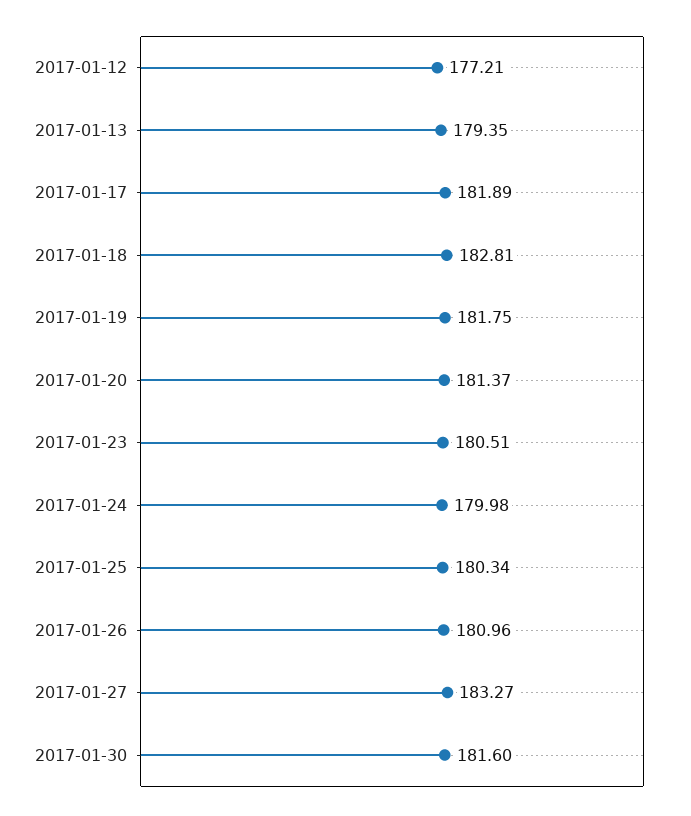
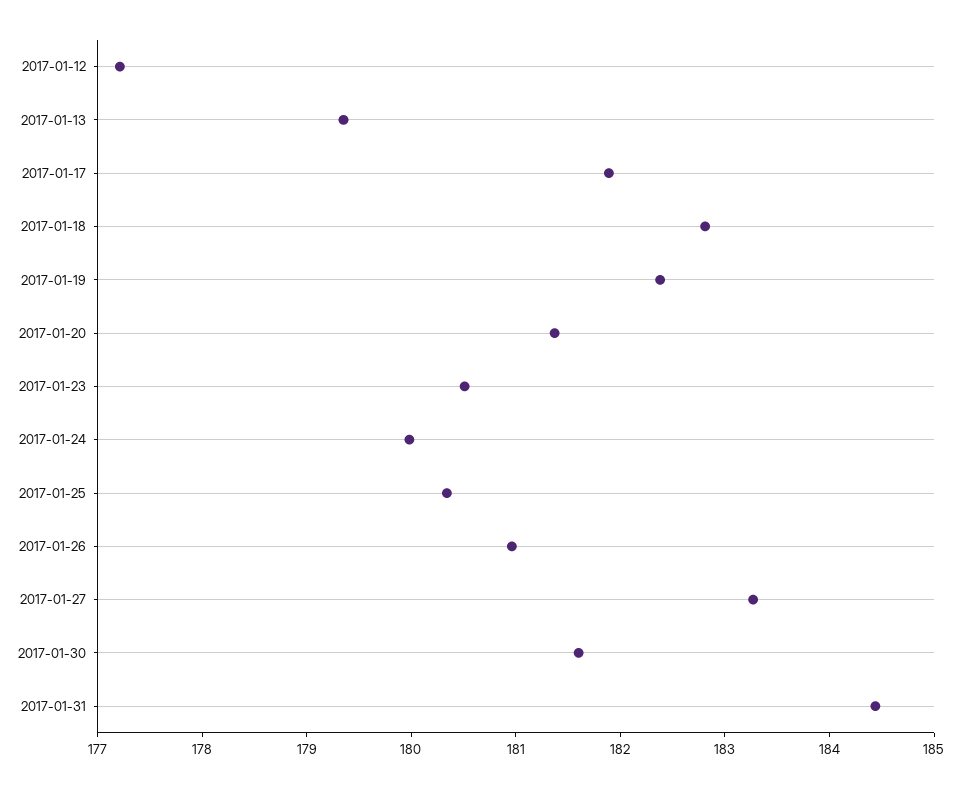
2017-01-19: 181.75 -> 182.4
2017-01-31: none -> 184.4

